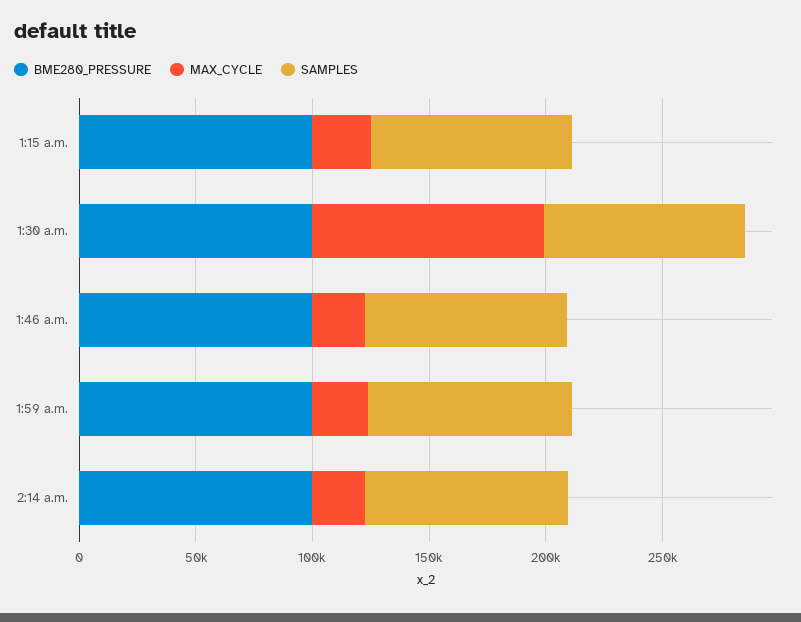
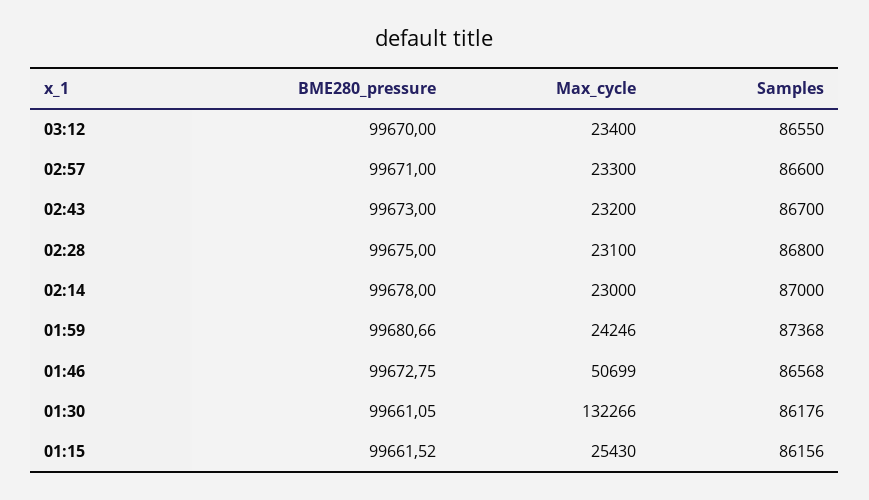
MAX_CYCLE, 1:30 a.m.: 100000 -> 132266
MAX_CYCLE, 1:46 a.m.: 20000 -> 50699
BME280_PRESSURE, 03:12: none -> 99670
MAX_CYCLE, 03:12: none -> 23400
SAMPLES, 03:12: none -> 86550
BME280_PRESSURE, 02:57: none -> 99671
MAX_CYCLE, 02:57: none -> 23300
SAMPLES, 02:57: none -> 86600
BME280_PRESSURE, 02:43: none -> 99673
MAX_CYCLE, 02:43: none -> 23200
SAMPLES, 02:43: none -> 86700
BME280_PRESSURE, 02:28: none -> 99675
MAX_CYCLE, 02:28: none -> 23100
SAMPLES, 02:28: none -> 86800

